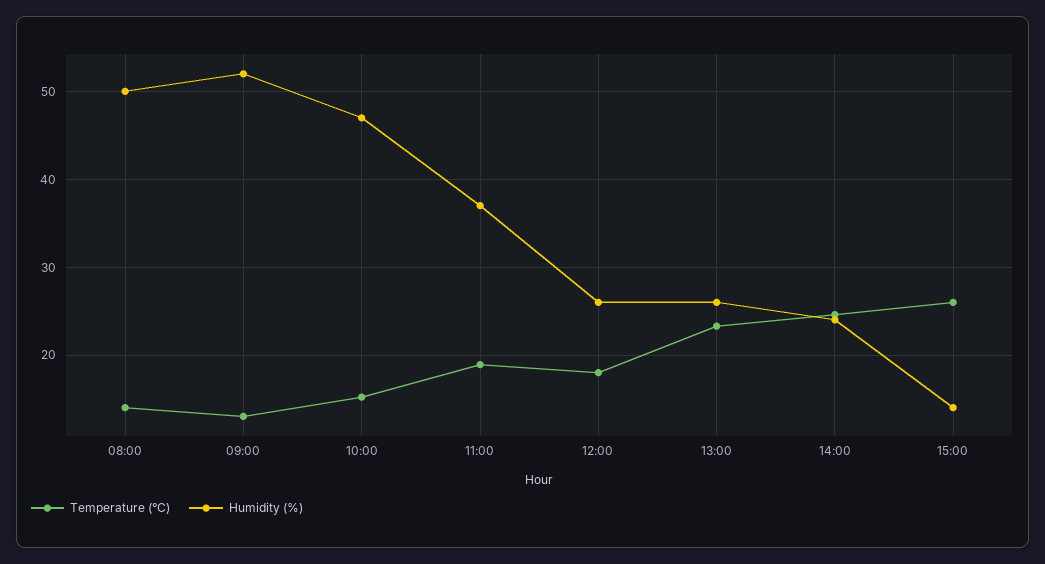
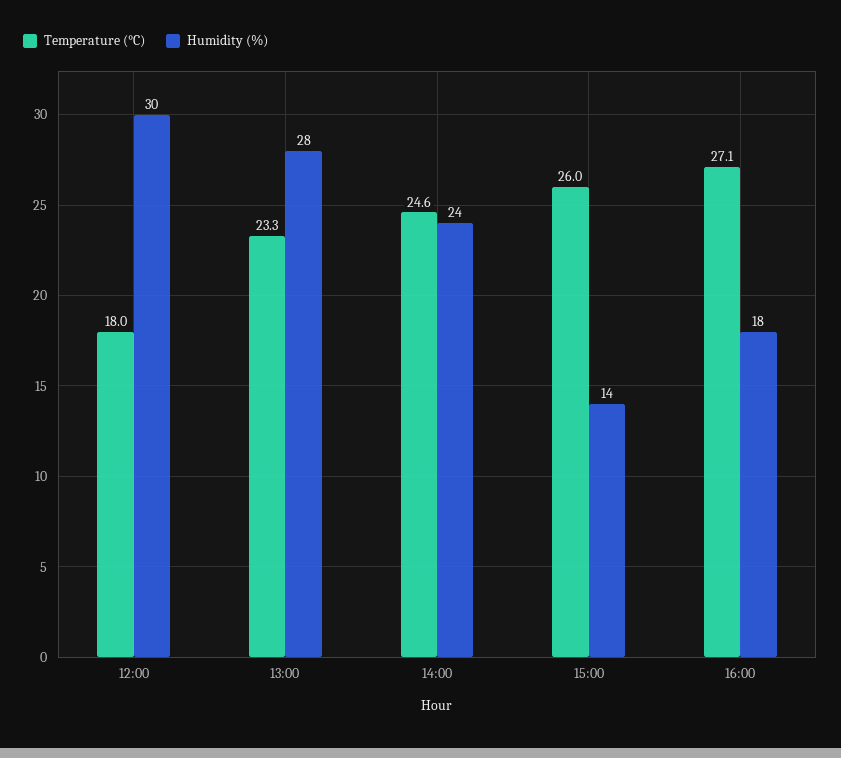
Temperature (°C), 08:00: 14 -> none
Humidity (%), 08:00: 50 -> none
Temperature (°C), 09:00: 13 -> none
Humidity (%), 09:00: 52 -> none
Temperature (°C), 10:00: 15 -> none
Humidity (%), 10:00: 47 -> none
Temperature (°C), 11:00: 19 -> none
Humidity (%), 11:00: 37 -> none
Humidity (%), 12:00: 26 -> 30
Humidity (%), 13:00: 26 -> 28
Temperature (°C), 16:00: none -> 27.1
Humidity (%), 16:00: none -> 18

